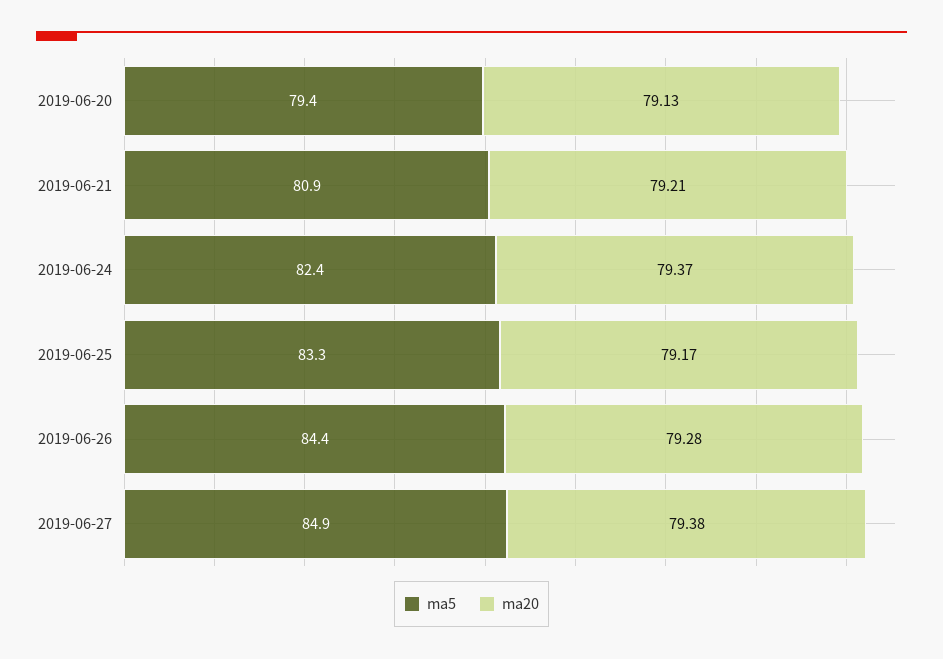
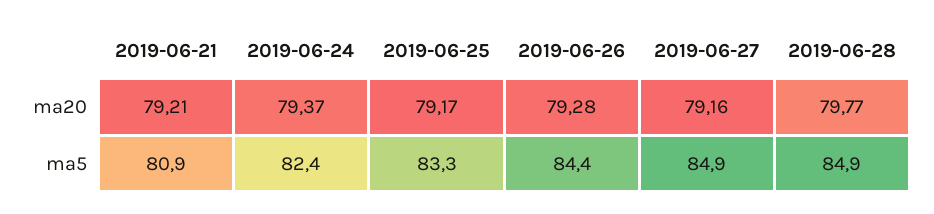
ma5, 2019-06-20: 79.4 -> none
ma20, 2019-06-20: 79.13 -> none
ma20, 2019-06-27: 79.38 -> 79.16
ma20, 2019-06-28: none -> 79.77
ma5, 2019-06-28: none -> 84.9

